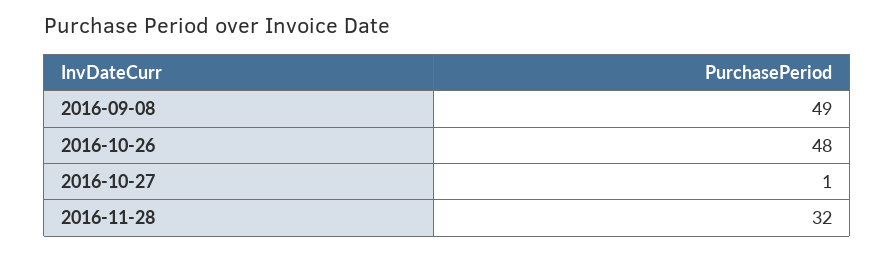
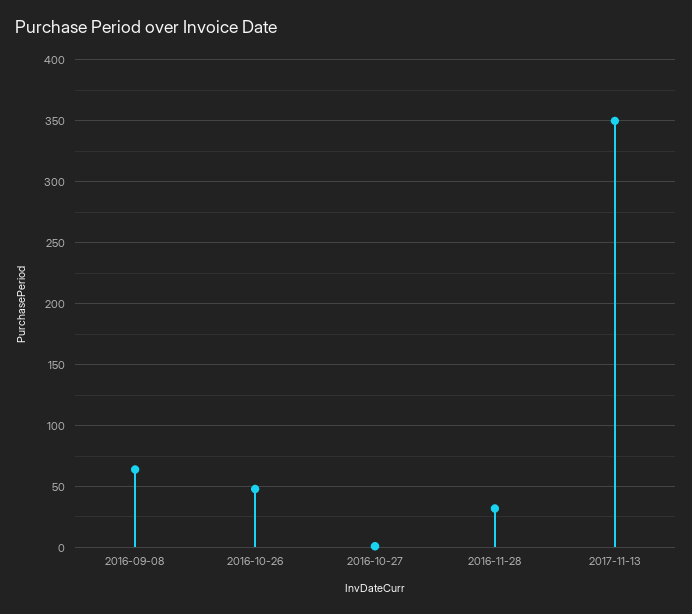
2016-09-08: 49 -> 65
2017-11-13: none -> 350

